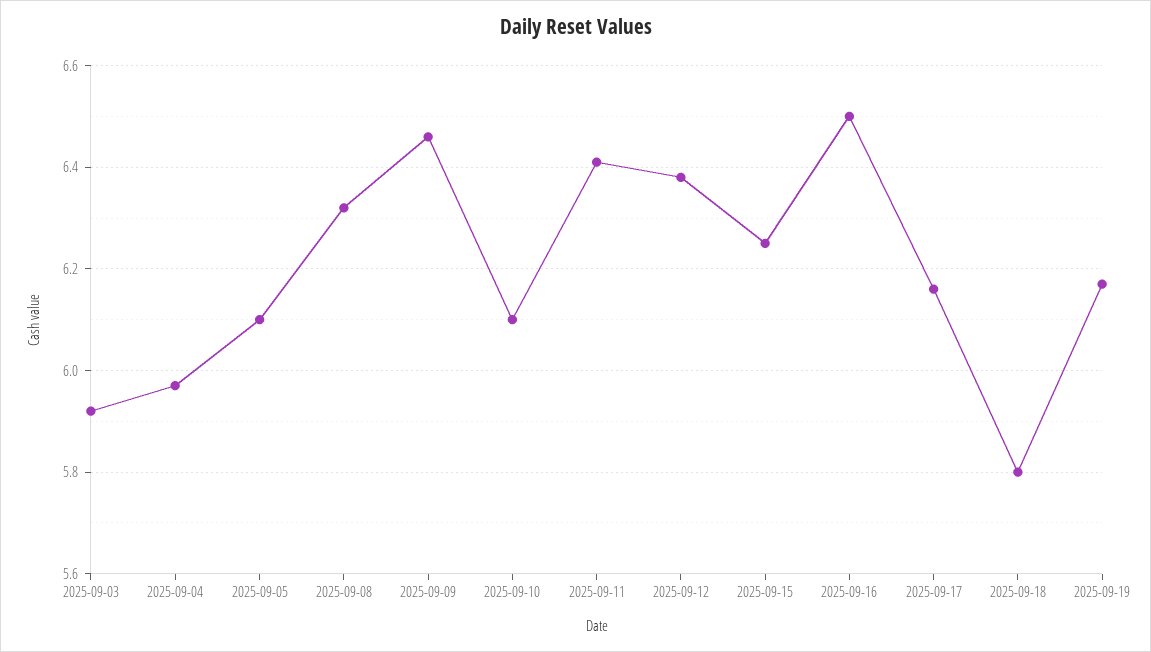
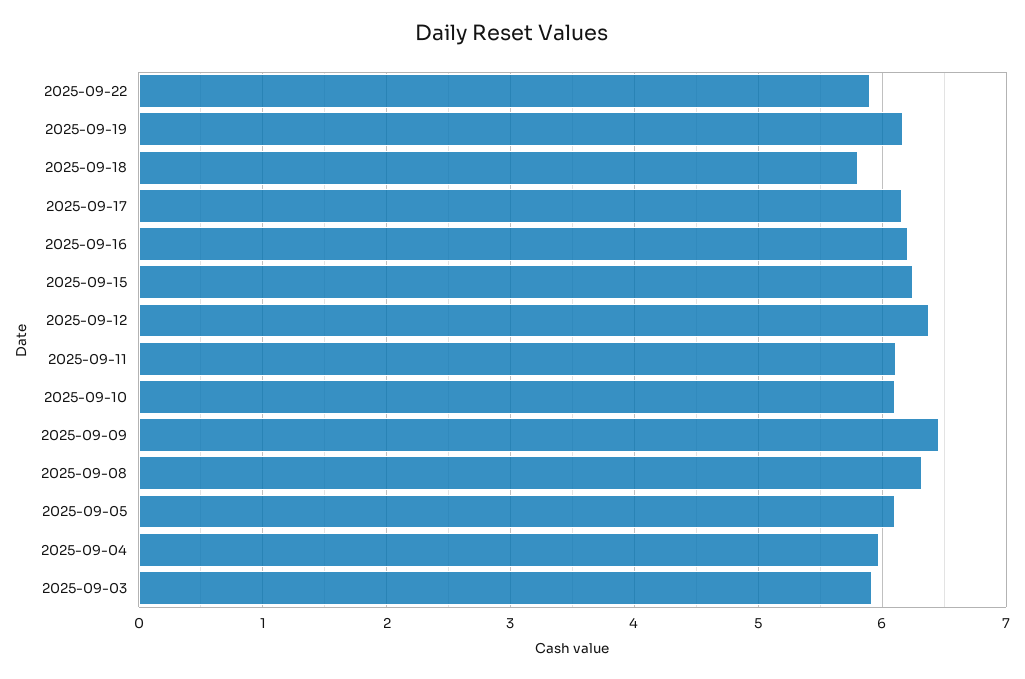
2025-09-11: 6.4 -> 6.1
2025-09-16: 6.5 -> 6.2
2025-09-22: none -> 5.9

